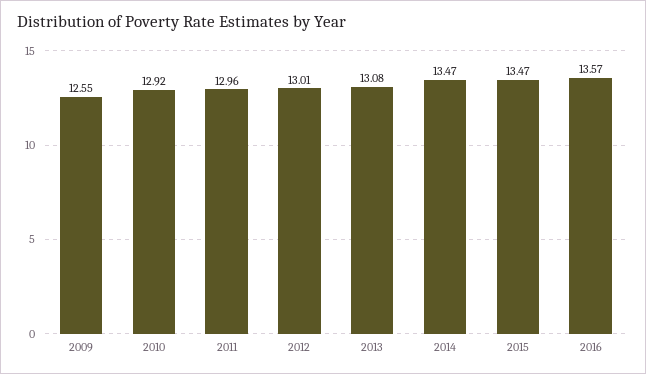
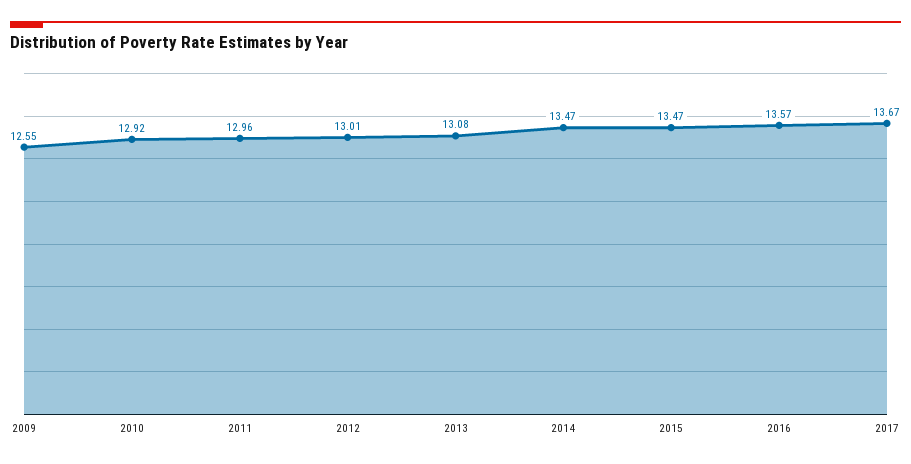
2017: none -> 13.67

